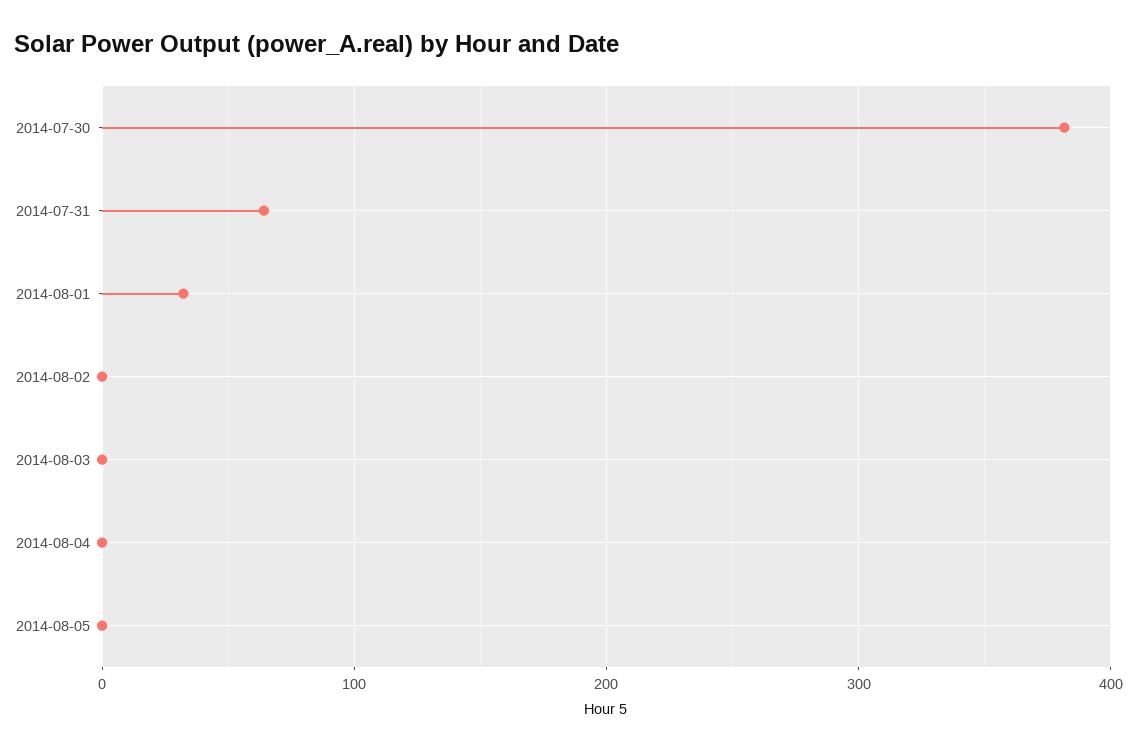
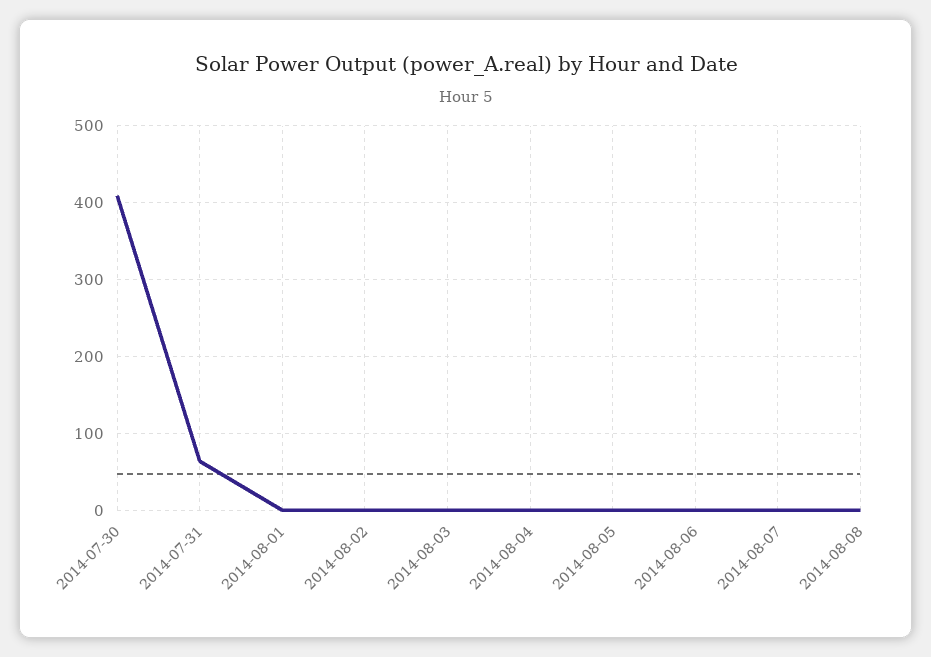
2014-07-30: 380 -> 410
2014-08-01: 30 -> 0
2014-08-06: none -> 0
2014-08-07: none -> 0
2014-08-08: none -> 0

